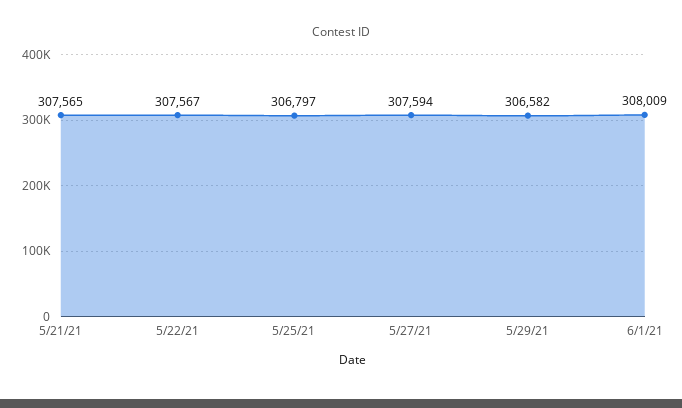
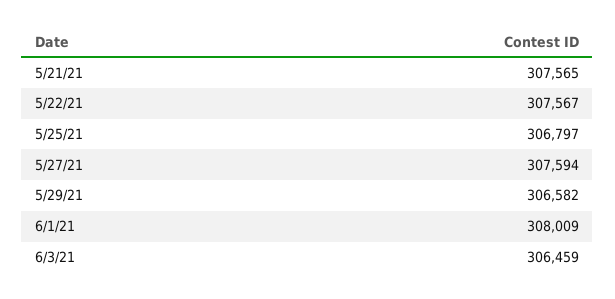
6/3/21: none -> 306459

